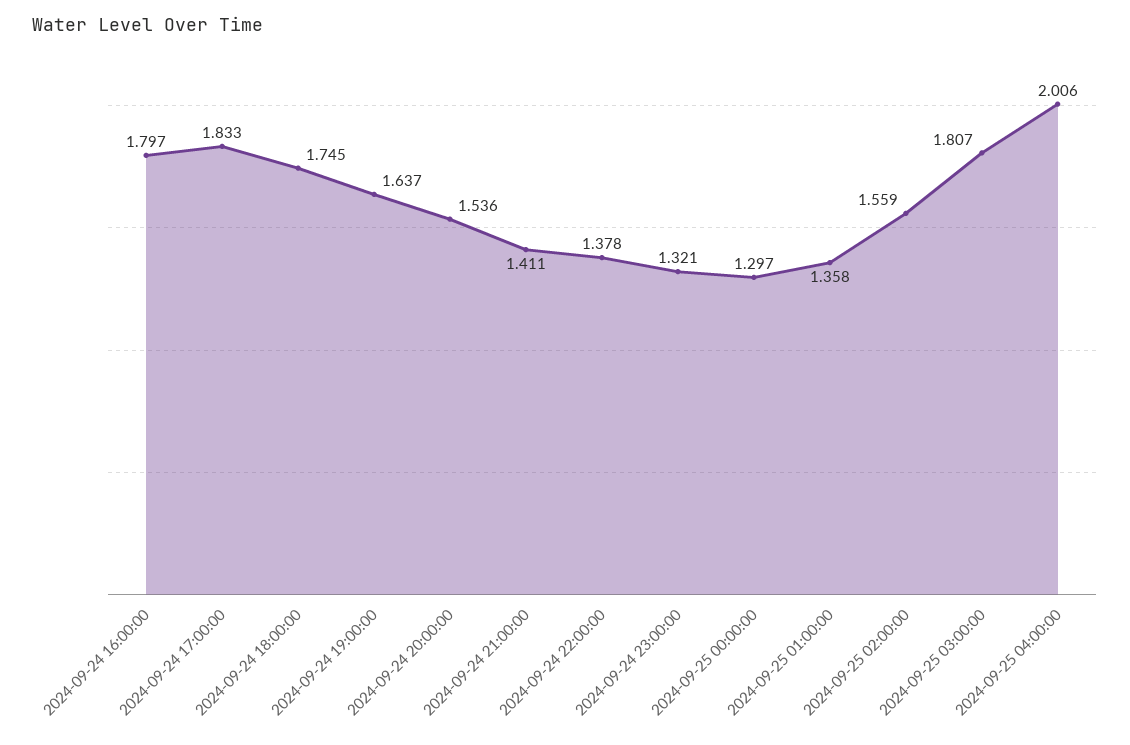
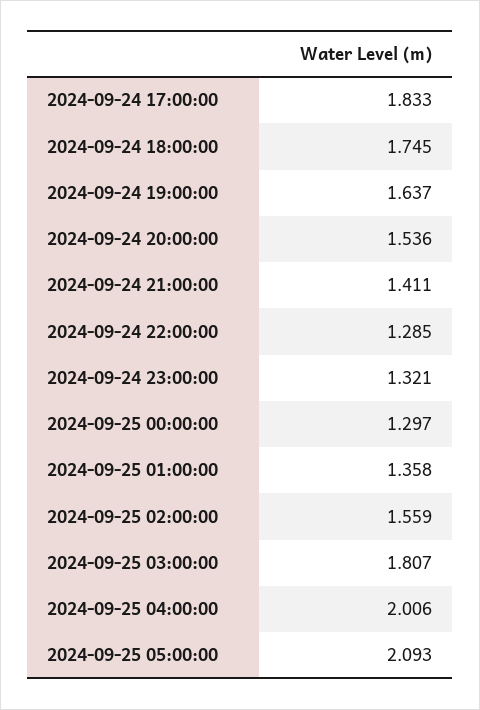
2024-09-24 16:00:00: 1.797 -> none
2024-09-24 22:00:00: 1.378 -> 1.285
2024-09-25 05:00:00: none -> 2.093

